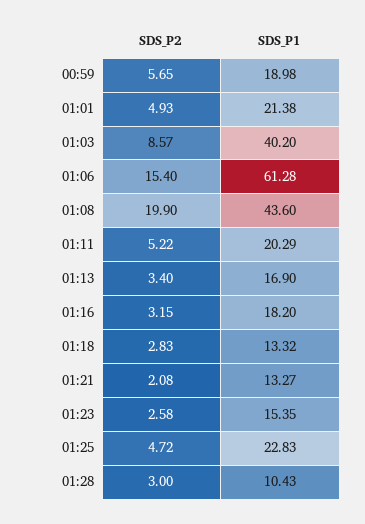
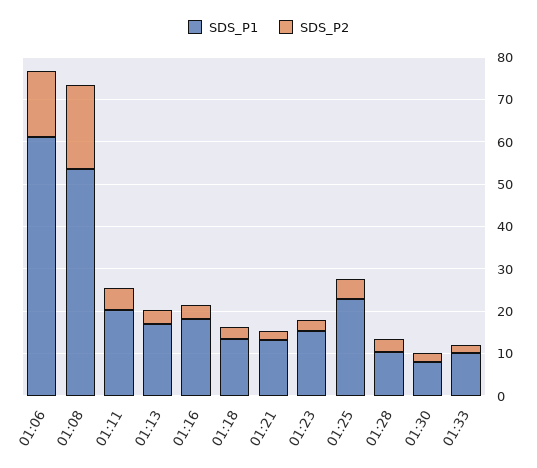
SDS_P2, 00:59: 5.65 -> none
SDS_P1, 00:59: 18.98 -> none
SDS_P2, 01:01: 4.93 -> none
SDS_P1, 01:01: 21.38 -> none
SDS_P2, 01:03: 8.57 -> none
SDS_P1, 01:03: 40.2 -> none
SDS_P1, 01:08: 43.6 -> 54
SDS_P1, 01:30: none -> 8
SDS_P2, 01:30: none -> 2
SDS_P1, 01:33: none -> 10
SDS_P2, 01:33: none -> 2

